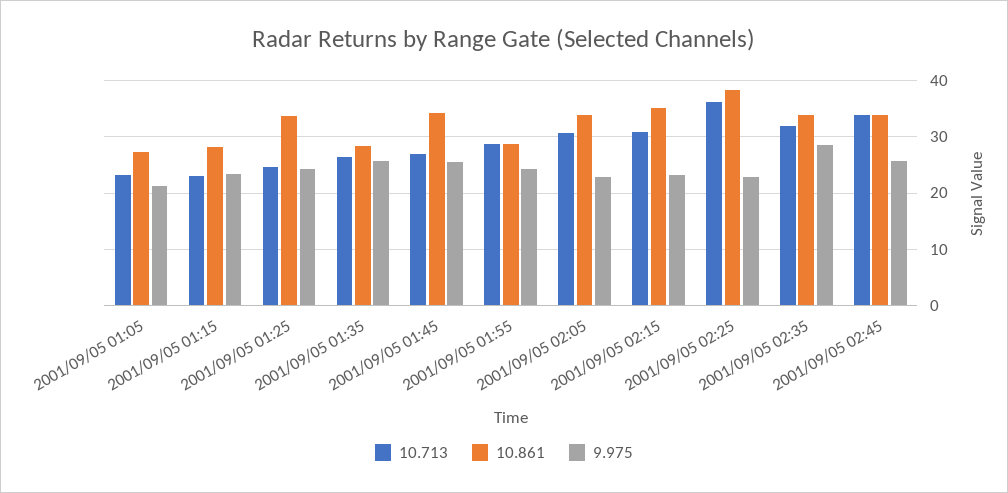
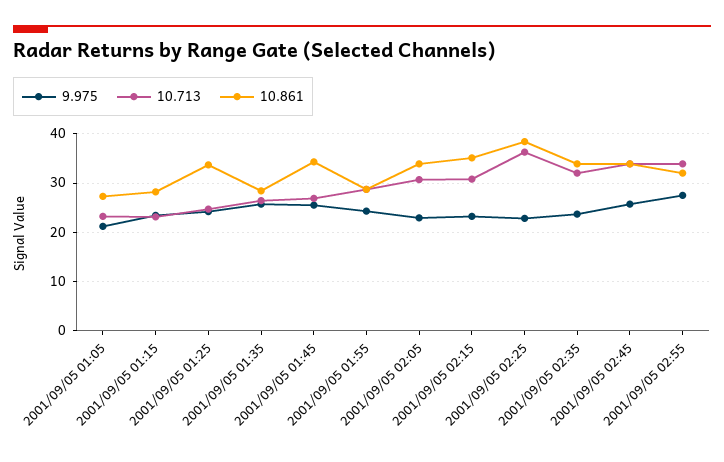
9.975, 2001/09/05 02:35: 28 -> 24
9.975, 2001/09/05 02:55: none -> 28
10.713, 2001/09/05 02:55: none -> 34
10.861, 2001/09/05 02:55: none -> 32

